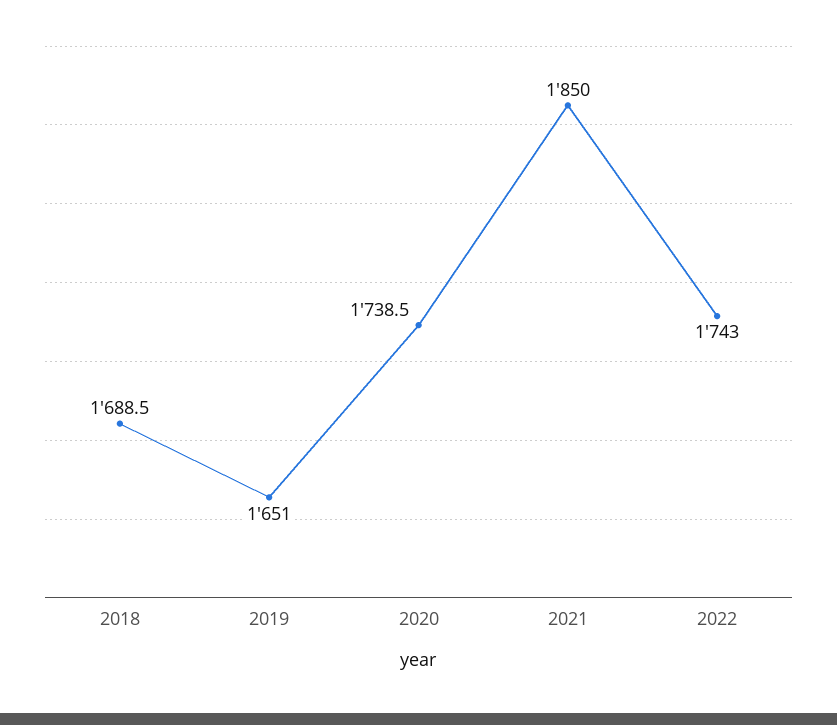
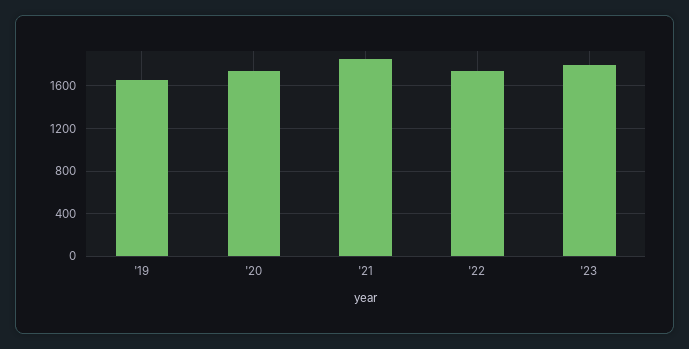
2018: 1688.5 -> none
'23: none -> 1800

